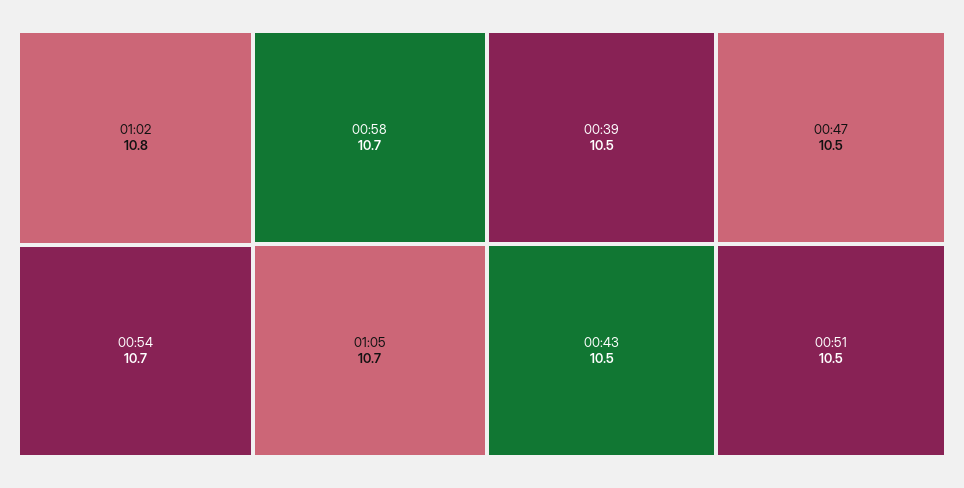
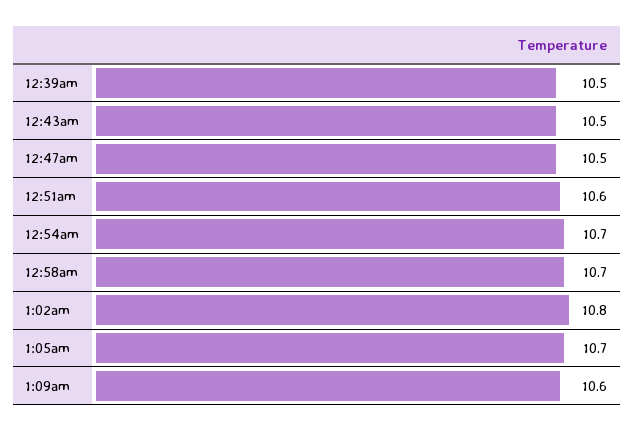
00:51: 10.5 -> 10.6
1:09am: none -> 10.6

